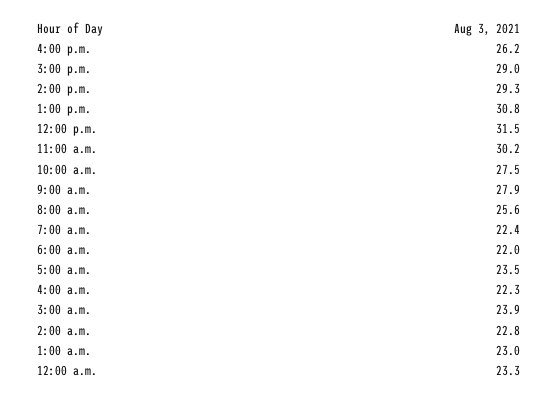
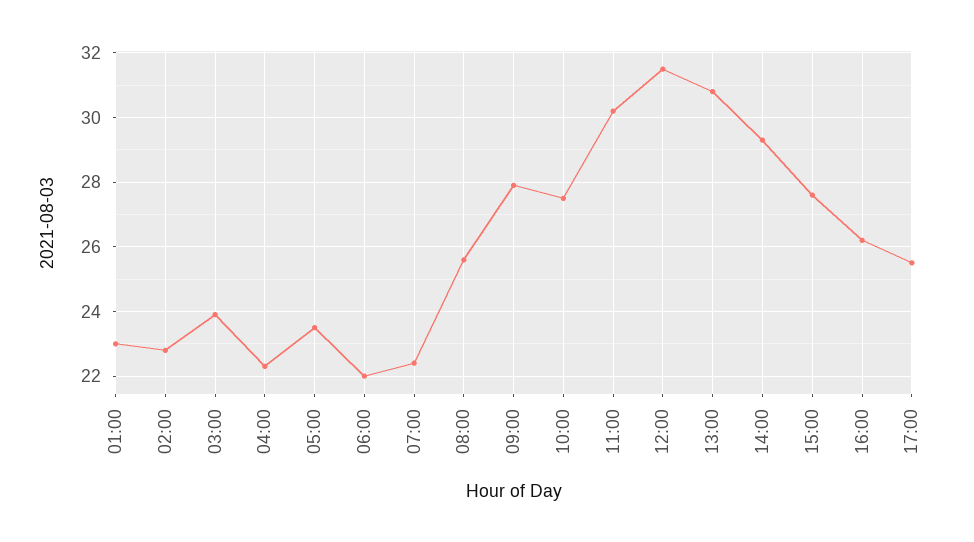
3:00 p.m.: 29 -> 27.5
12:00 a.m.: 23.3 -> none
17:00: none -> 25.5

